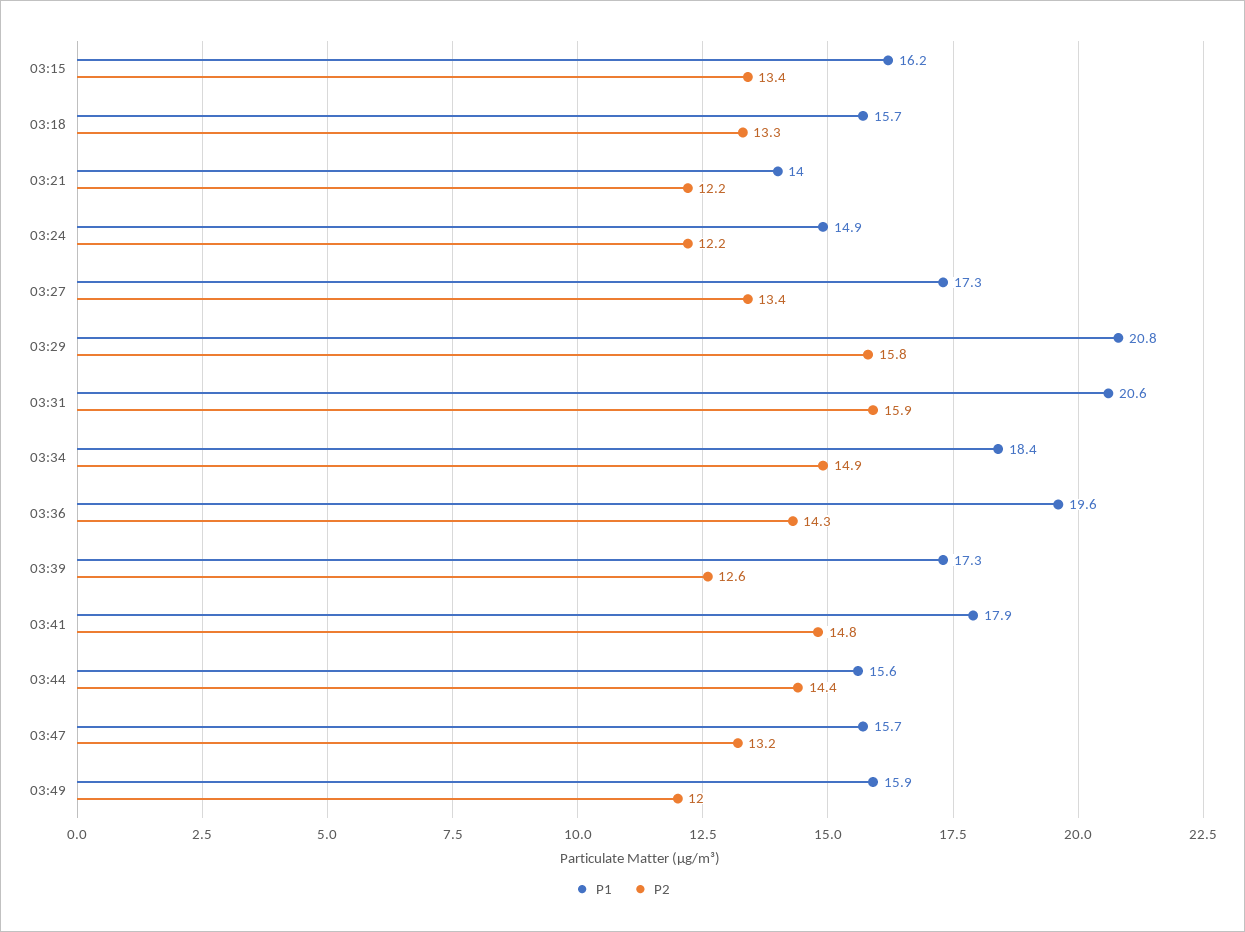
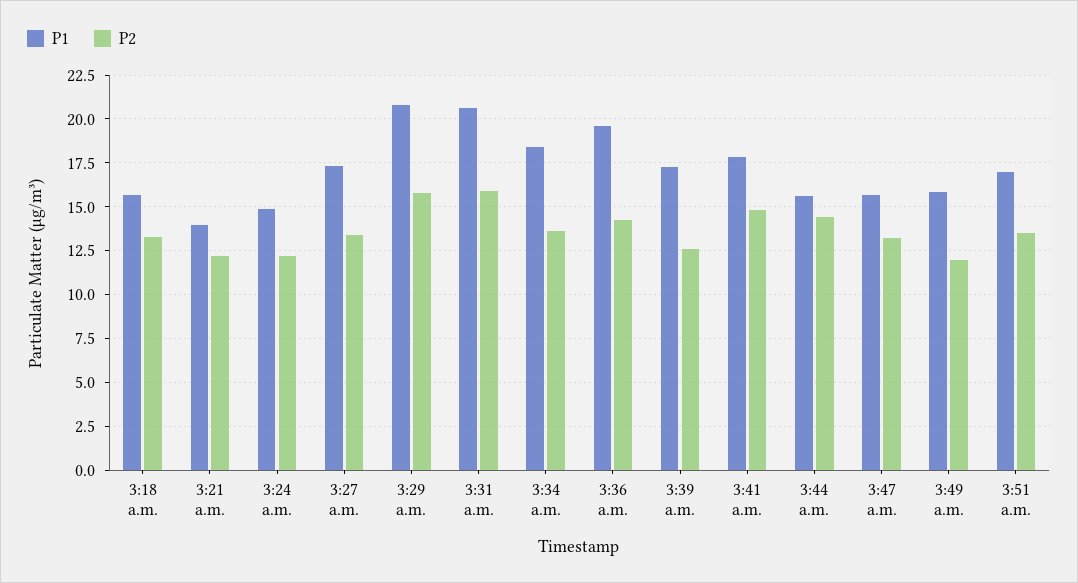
P1, 03:15: 16.2 -> none
P2, 03:15: 13.4 -> none
P2, 03:34: 14.9 -> 13.5
P1, 3:51 a.m.: none -> 17
P2, 3:51 a.m.: none -> 13.5

